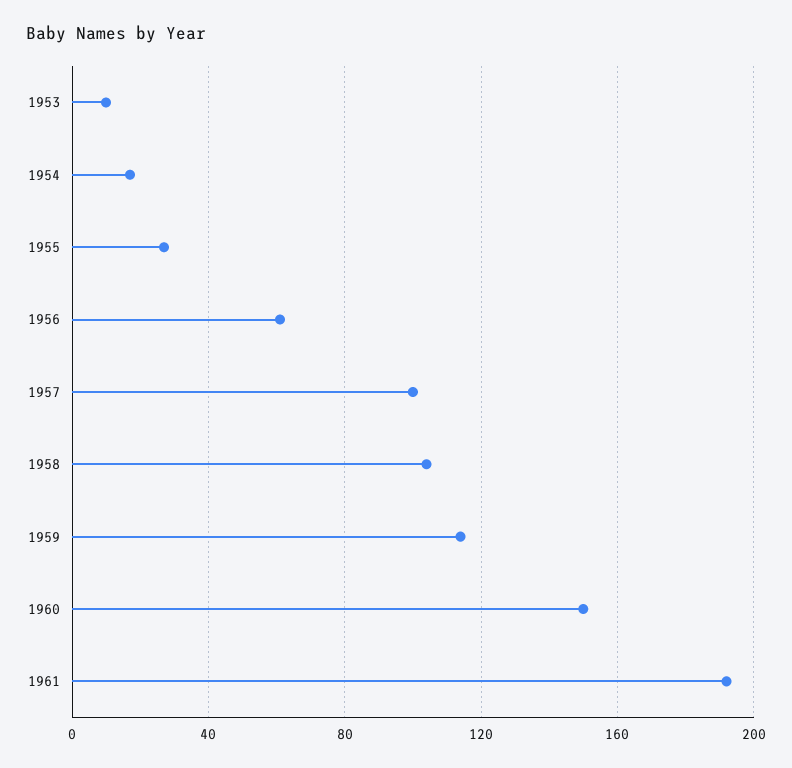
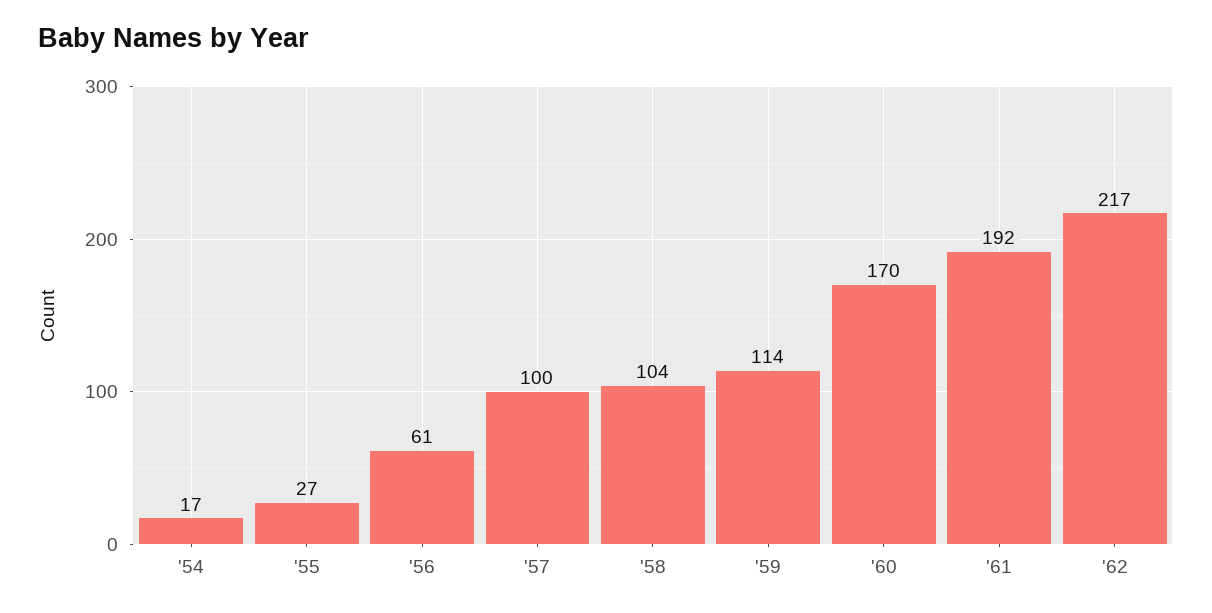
1953: 10 -> none
1960: 150 -> 170
'62: none -> 217

